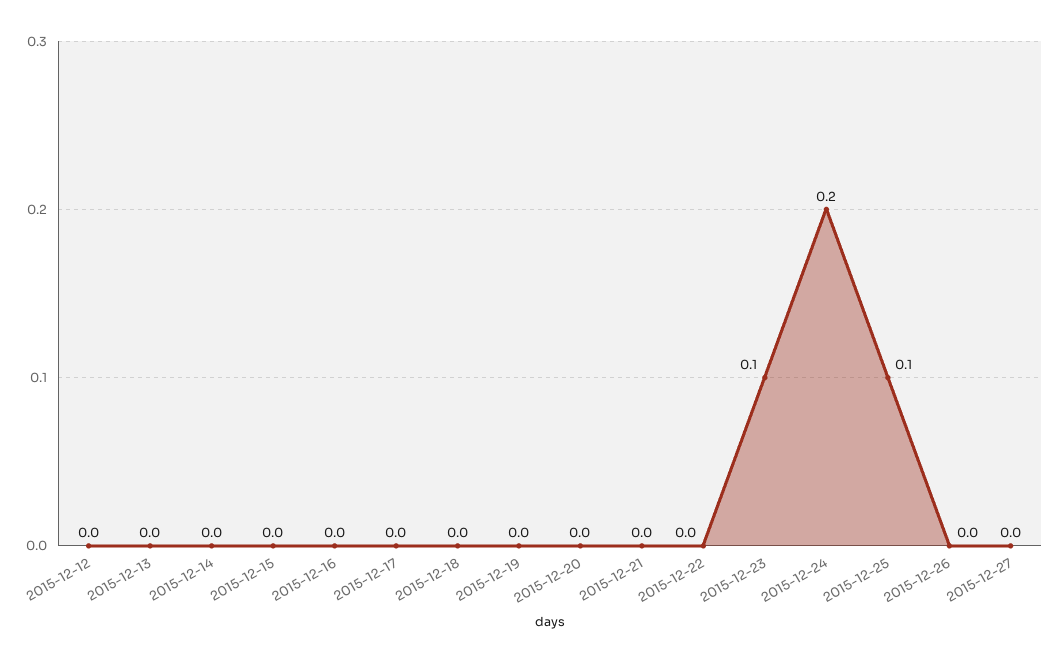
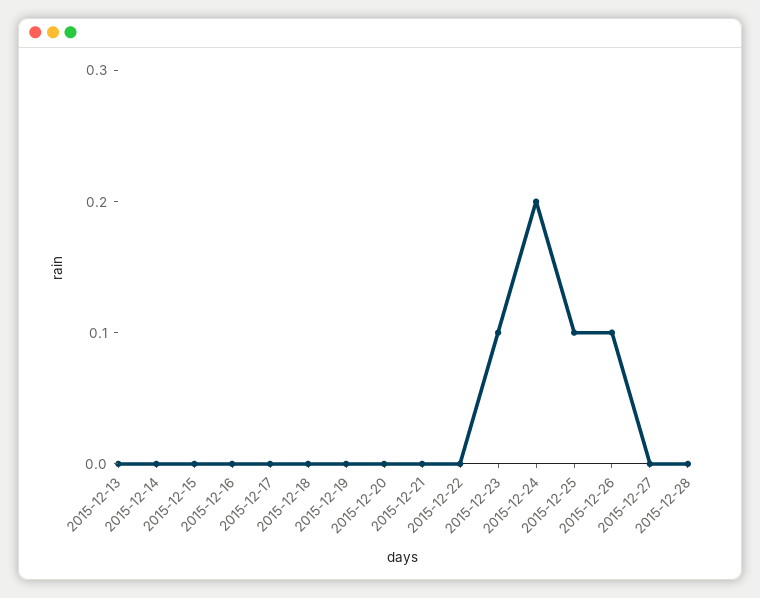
2015-12-12: 0 -> none
2015-12-26: 0 -> 0.1
2015-12-28: none -> 0

